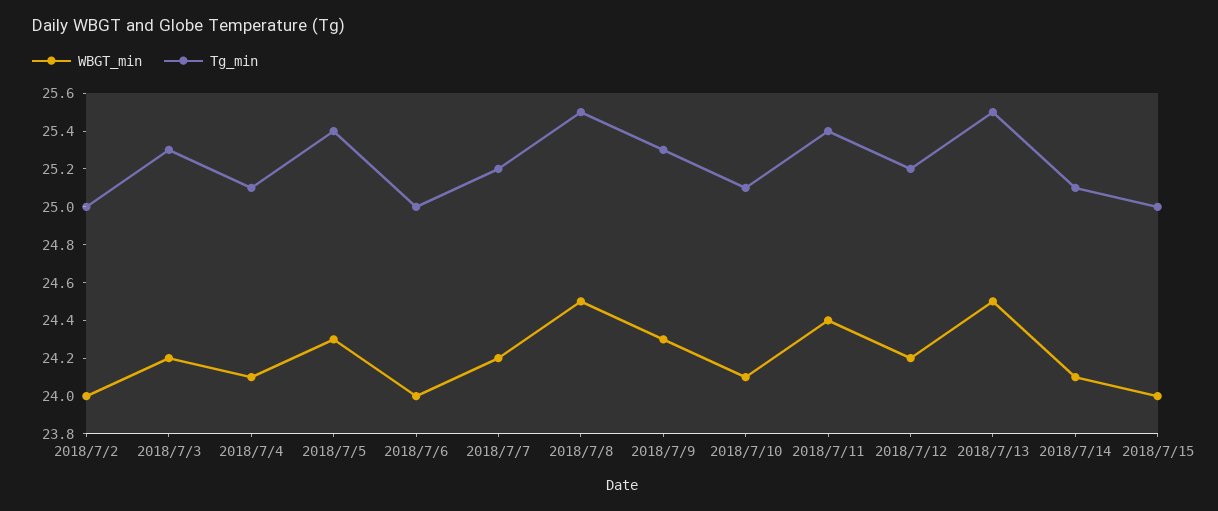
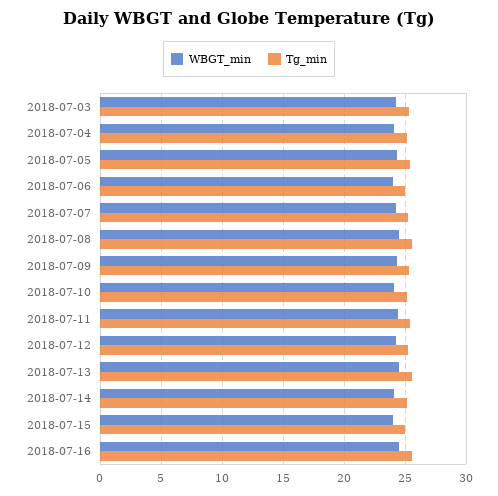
WBGT_min, 2018/7/2: 24 -> none
Tg_min, 2018/7/2: 25 -> none
WBGT_min, 2018-07-16: none -> 24.5
Tg_min, 2018-07-16: none -> 25.5

